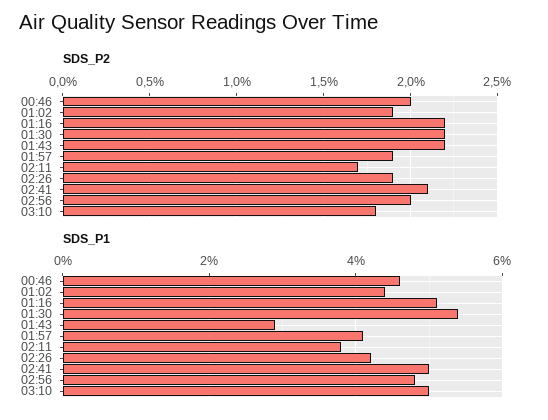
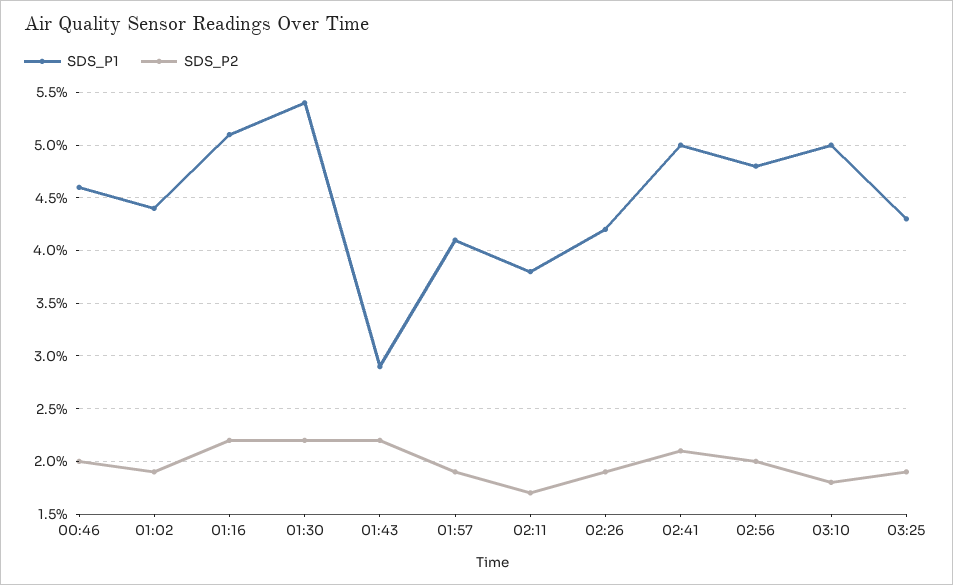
SDS_P1, 03:25: none -> 4.3
SDS_P2, 03:25: none -> 1.9

